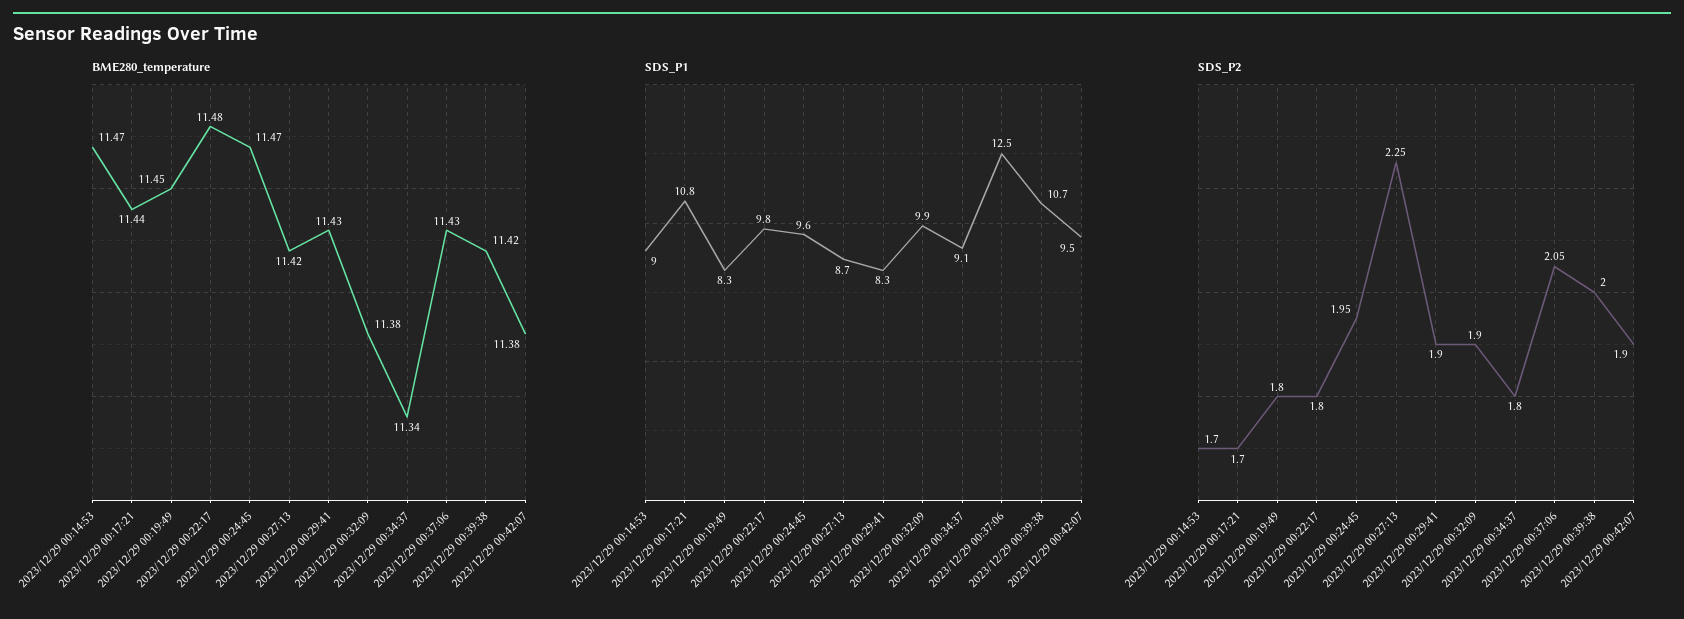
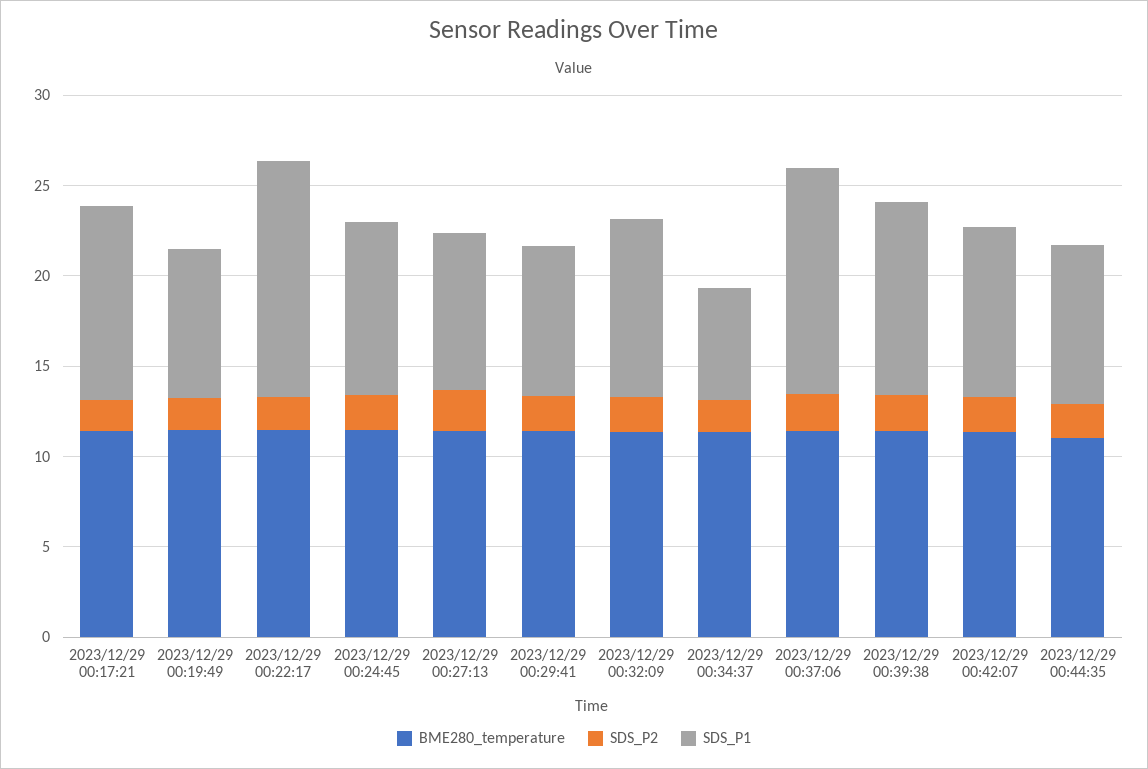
BME280_temperature, 2023/12/29 00:14:53: 11.47 -> none
SDS_P1, 2023/12/29 00:14:53: 9 -> none
SDS_P1, 2023/12/29 00:22:17: 9.8 -> 13
SDS_P1, 2023/12/29 00:34:37: 9.1 -> 6
SDS_P2, 2023/12/29 00:14:53: 1.7 -> none
BME280_temperature, 2023/12/29 00:44:35: none -> 11
SDS_P2, 2023/12/29 00:44:35: none -> 2
SDS_P1, 2023/12/29 00:44:35: none -> 9

